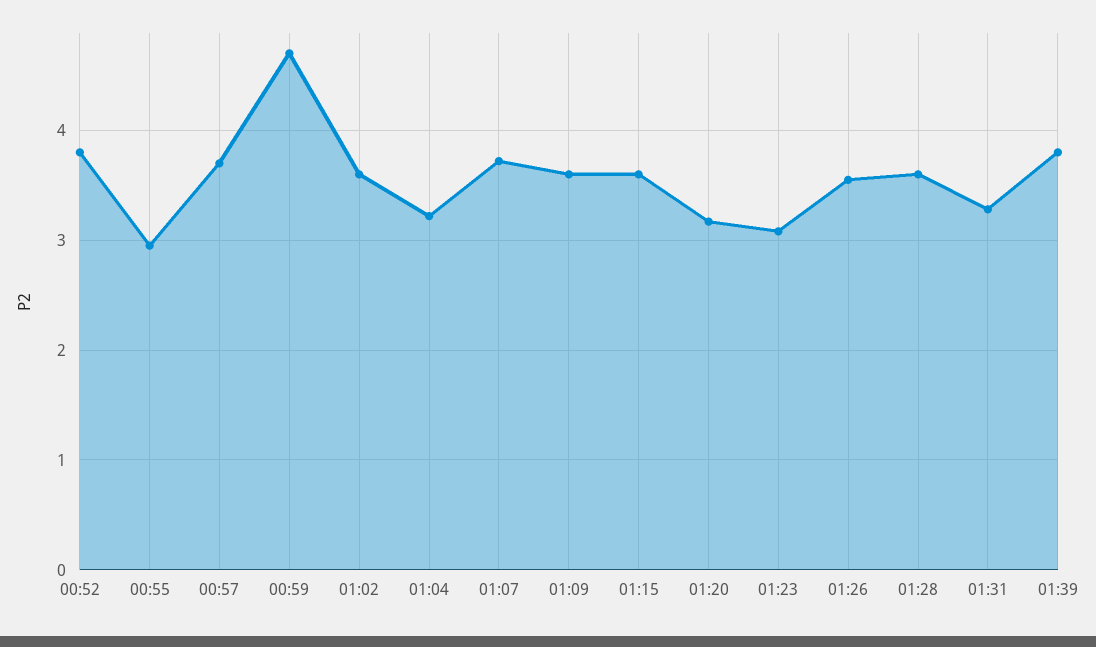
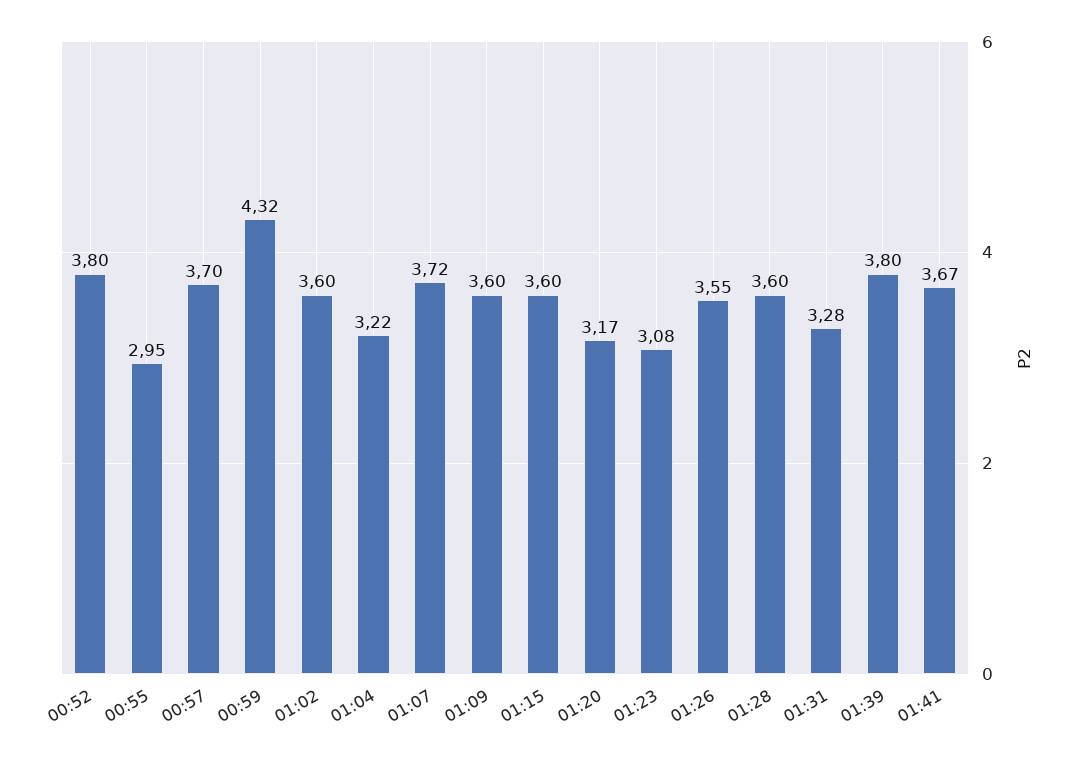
00:59: 4.7 -> 4.32
01:41: none -> 3.67

